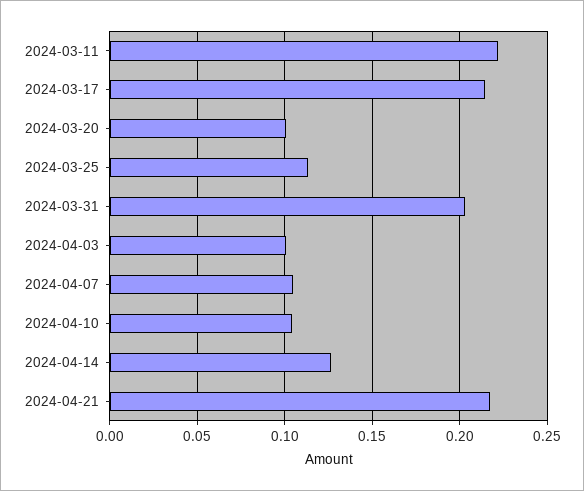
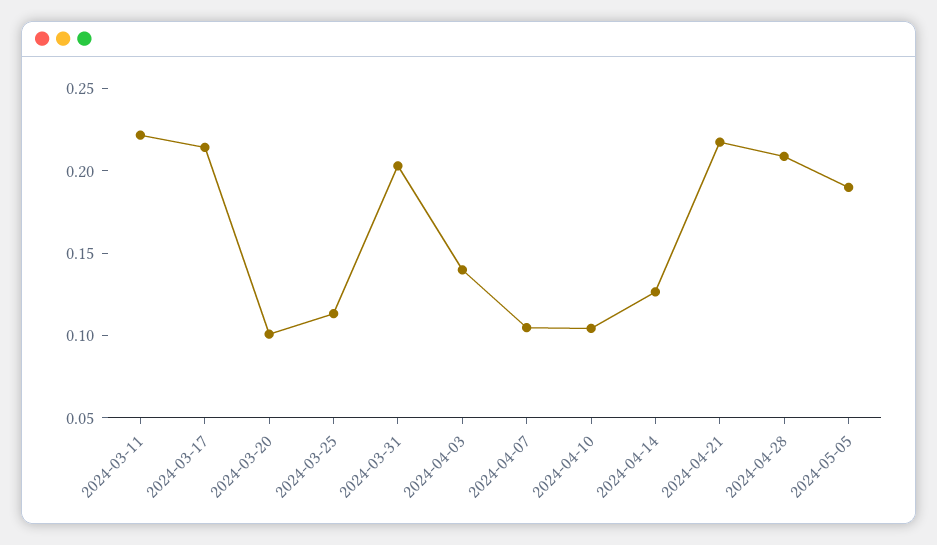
2024-04-03: 0.1 -> 0.14
2024-04-28: none -> 0.21
2024-05-05: none -> 0.19

